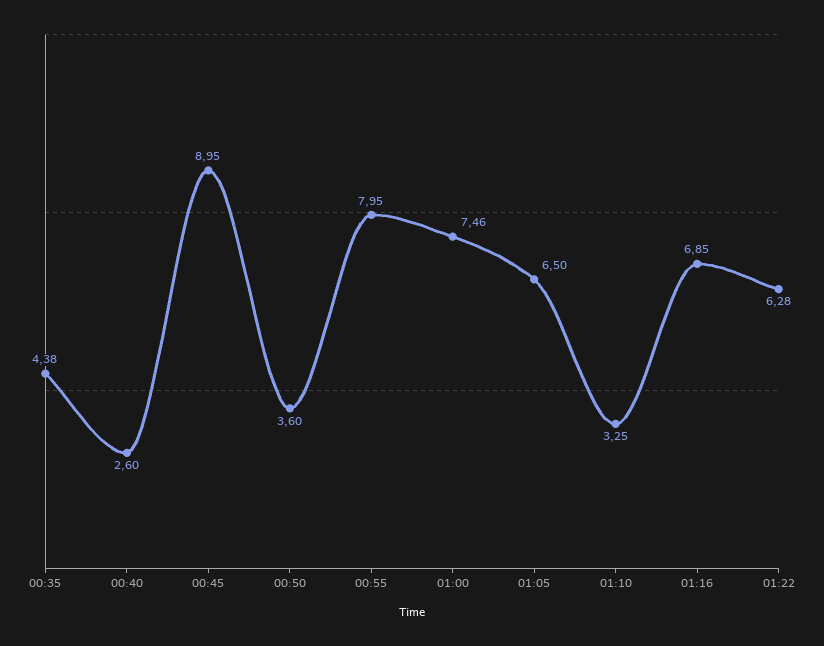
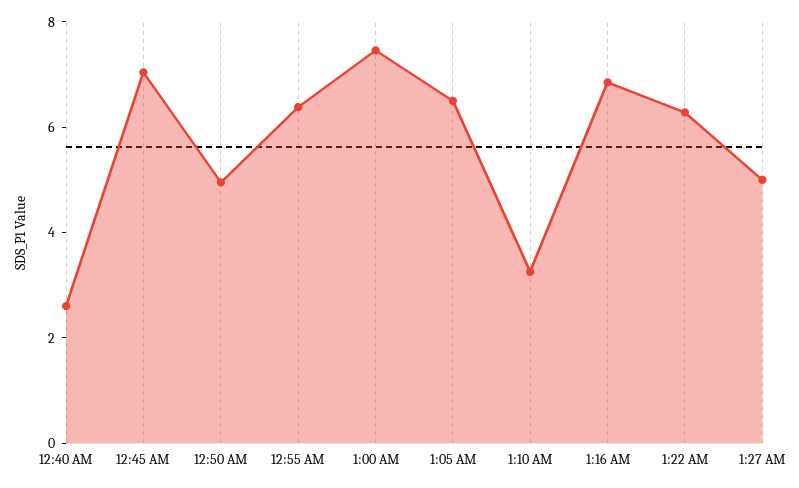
00:35: 4.38 -> none
00:45: 8.95 -> 7
00:50: 3.6 -> 5
00:55: 7.95 -> 6.5
1:27 AM: none -> 5

